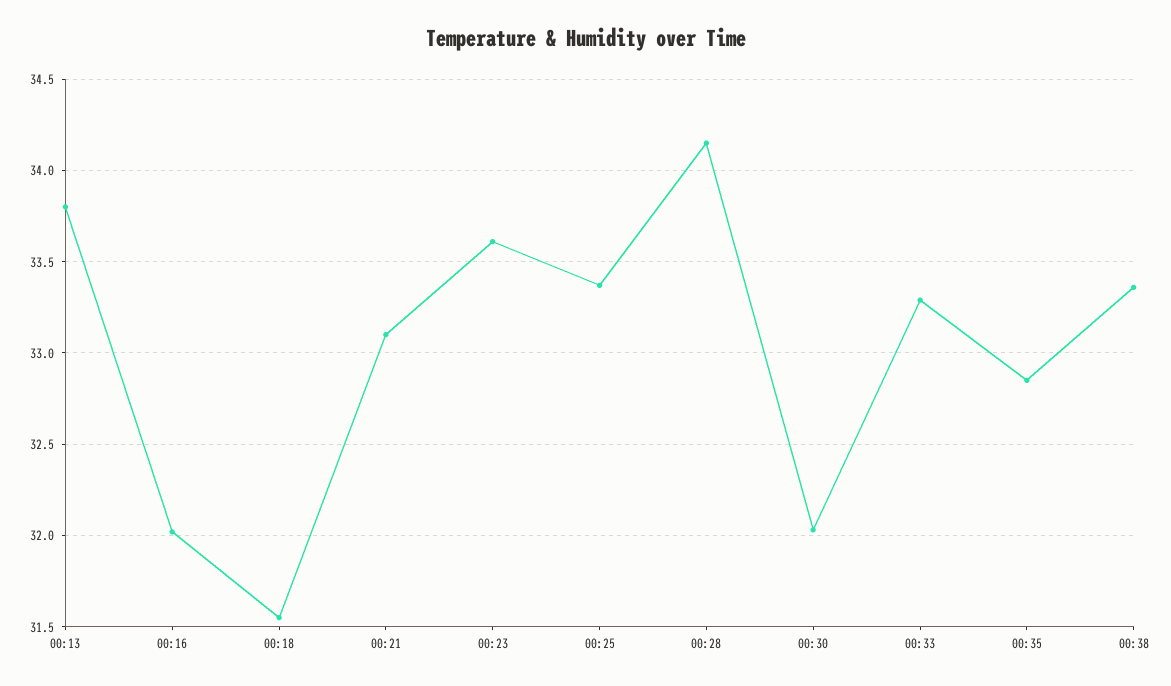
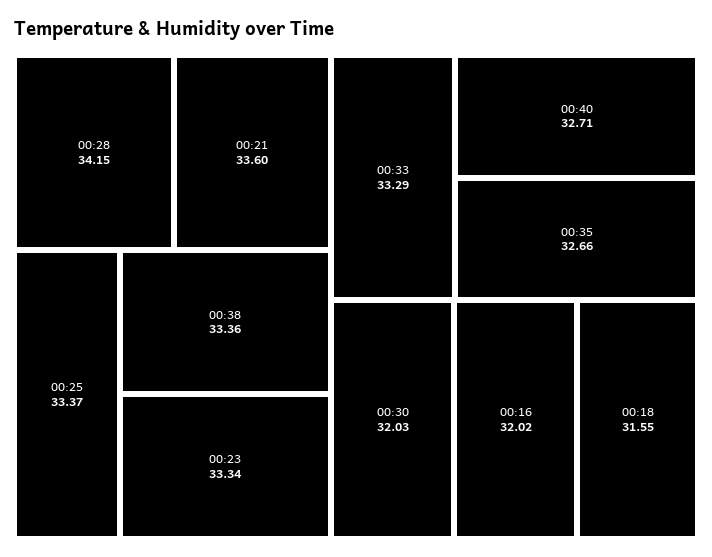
00:13: 33.8 -> none
00:21: 33.1 -> 33.6
00:23: 33.6 -> 33.34
00:35: 32.85 -> 32.66
00:40: none -> 32.71

